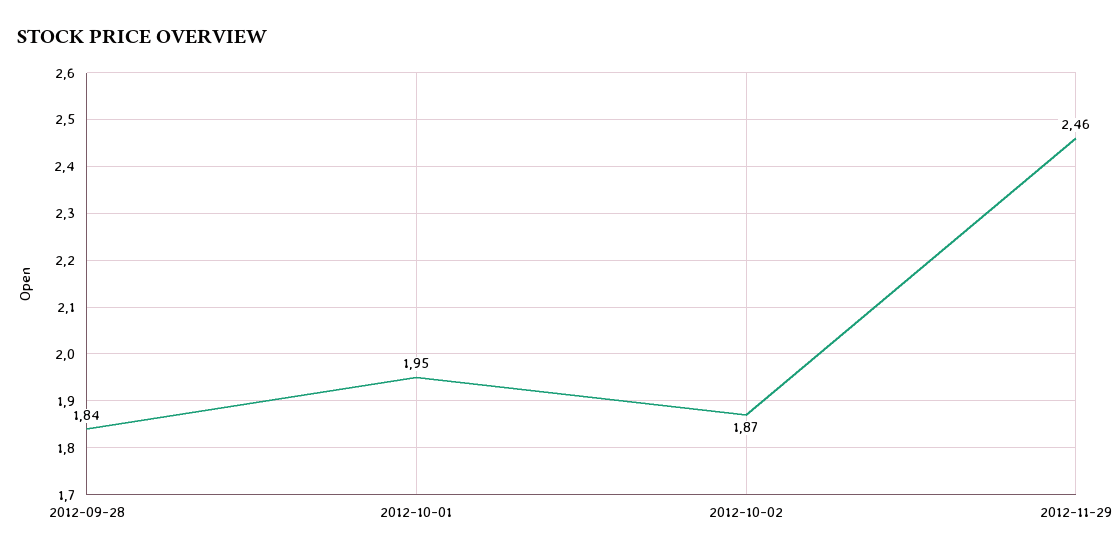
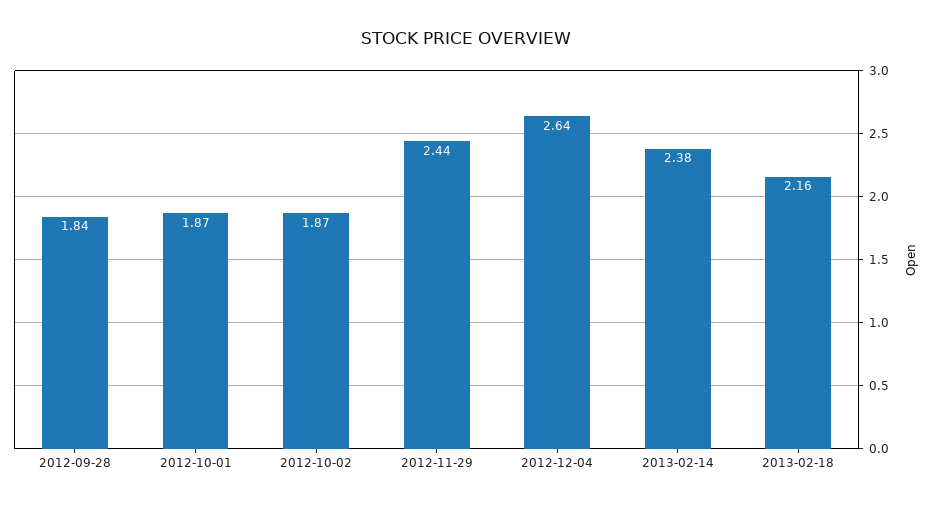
2012-10-01: 1.95 -> 1.87
2012-11-29: 2.46 -> 2.44
2012-12-04: none -> 2.64
2013-02-14: none -> 2.38
2013-02-18: none -> 2.16

